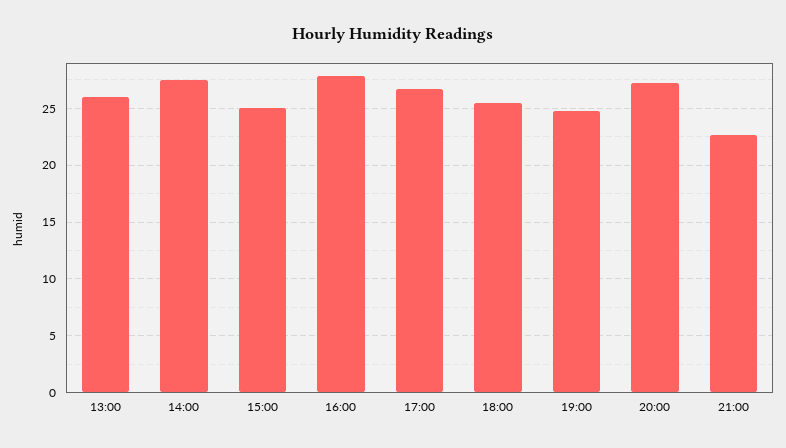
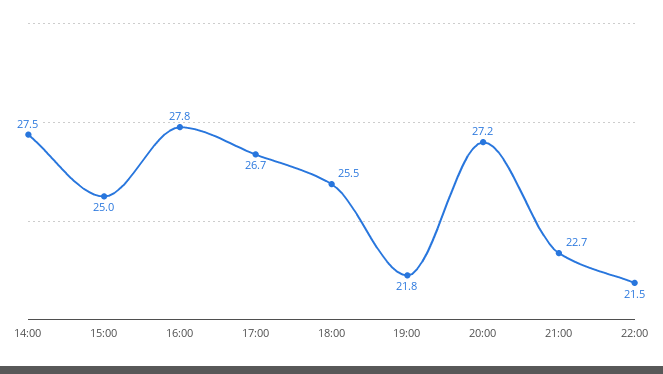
13:00: 26 -> none
19:00: 25 -> 21.8
22:00: none -> 21.5

